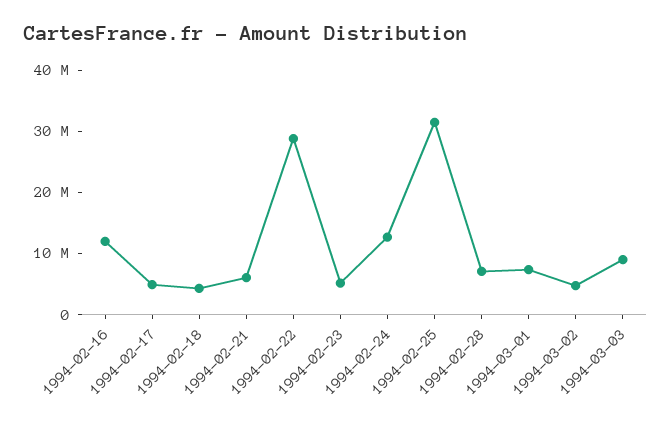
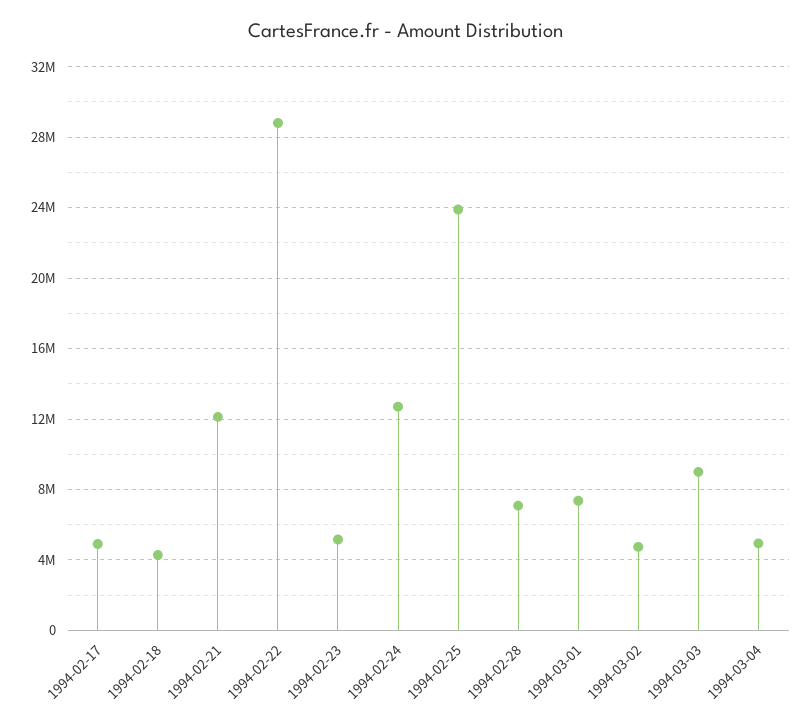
1994-02-16: 12000000 -> none
1994-02-21: 6000000 -> 12000000
1994-02-25: 32000000 -> 24000000
1994-03-04: none -> 5000000

